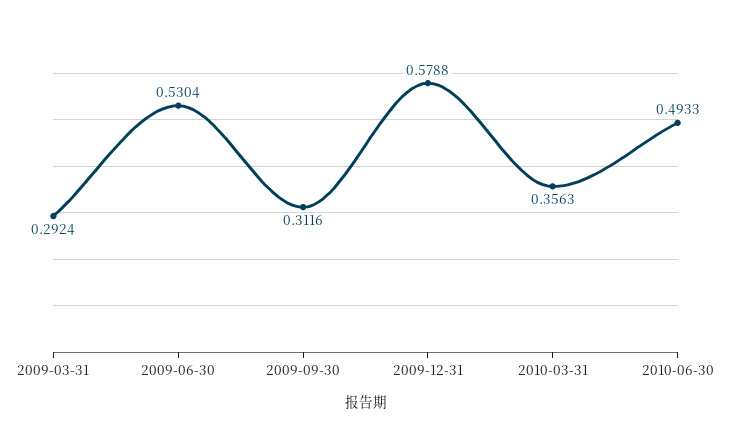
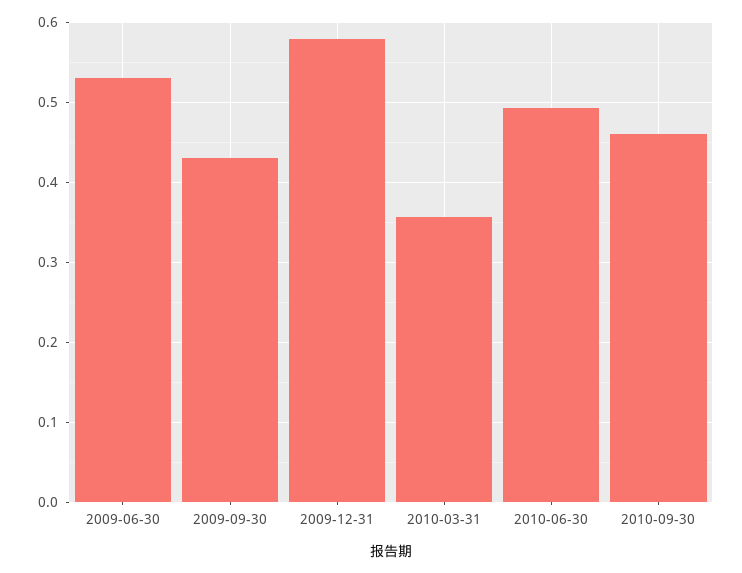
2009-03-31: 0.2924 -> none
2009-09-30: 0.3116 -> 0.43
2010-09-30: none -> 0.46

